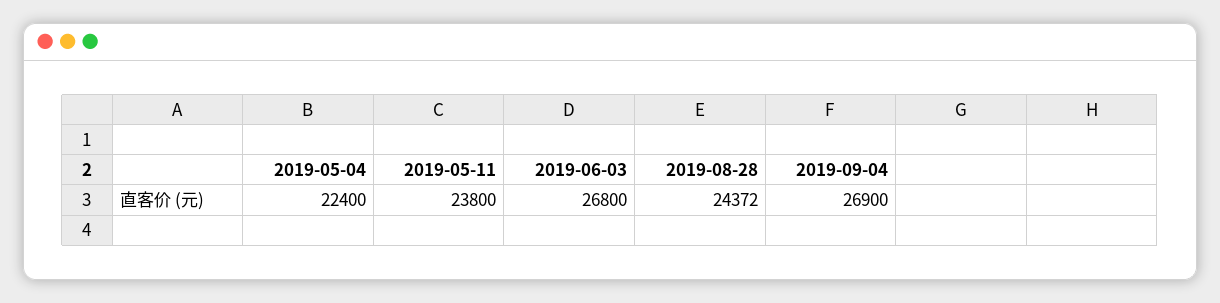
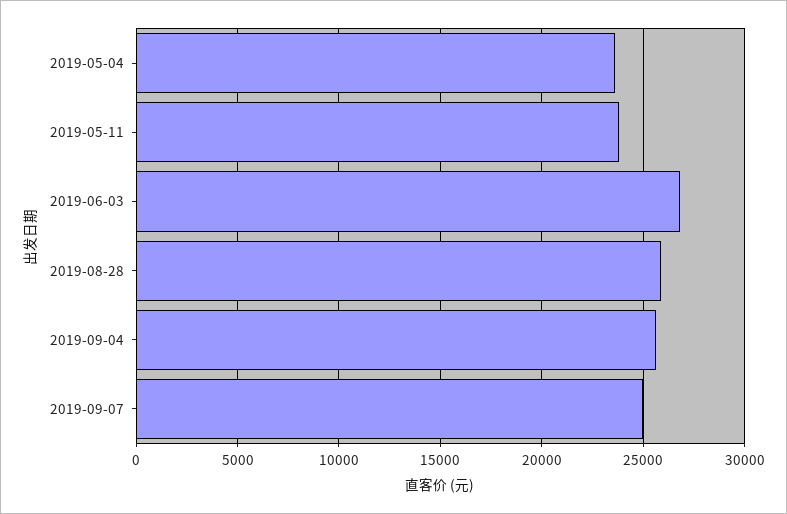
2019-05-04: 22400 -> 23500
2019-08-28: 24372 -> 26000
2019-09-04: 26900 -> 25500
2019-09-07: none -> 25000

